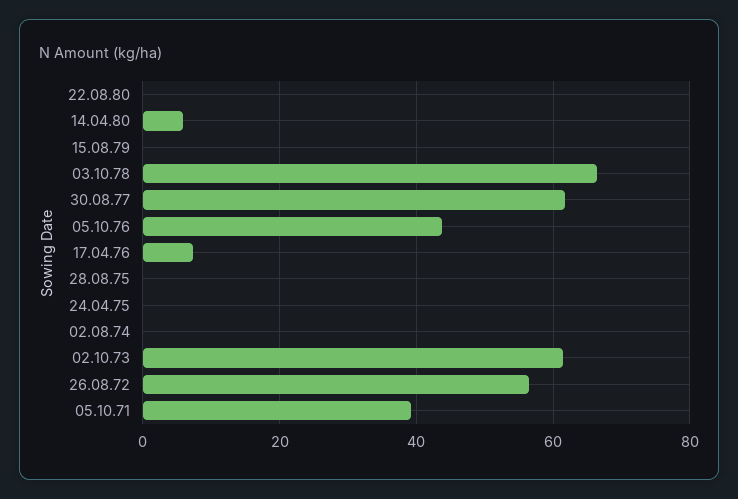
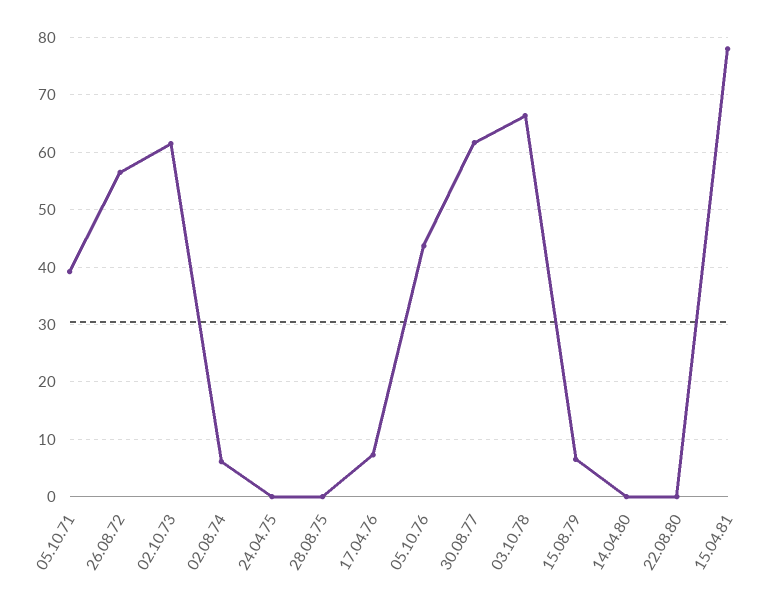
14.04.80: 6 -> 0
15.08.79: 0 -> 6
02.08.74: 0 -> 6
15.04.81: none -> 78

